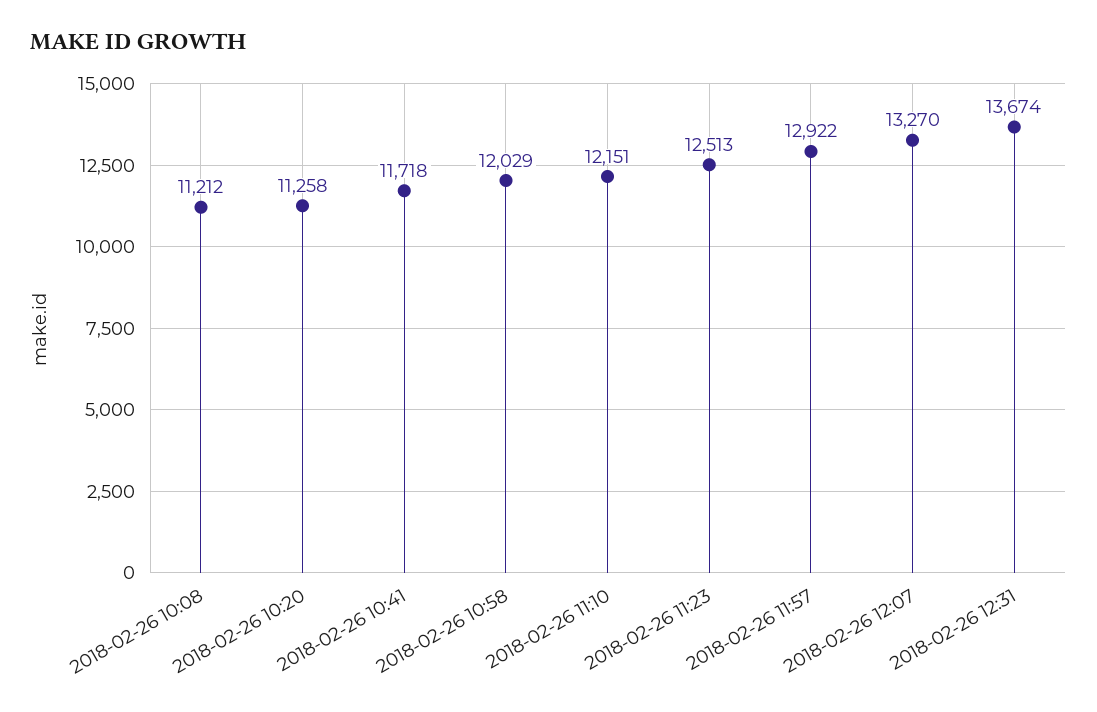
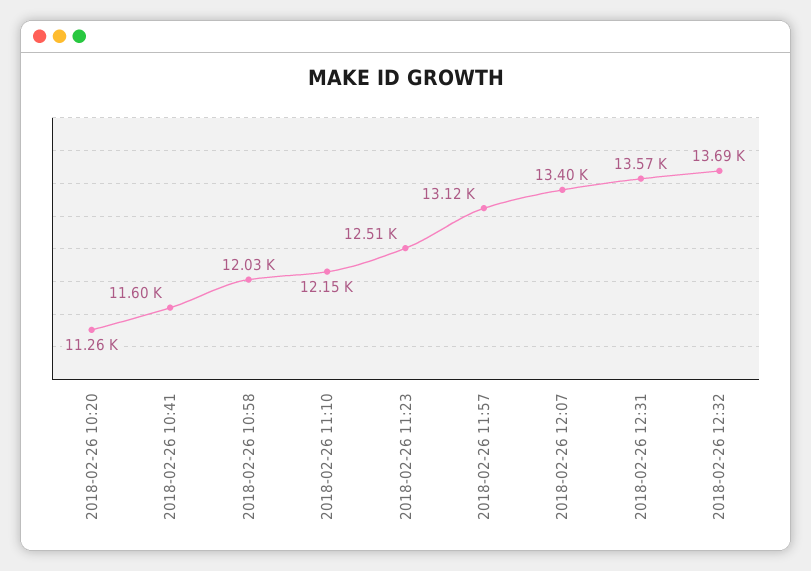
2018-02-26 10:08: 11212 -> none
2018-02-26 10:41: 11718 -> 11600
2018-02-26 11:57: 12922 -> 13120
2018-02-26 12:07: 13270 -> 13400
2018-02-26 12:31: 13674 -> 13570
2018-02-26 12:32: none -> 13690

